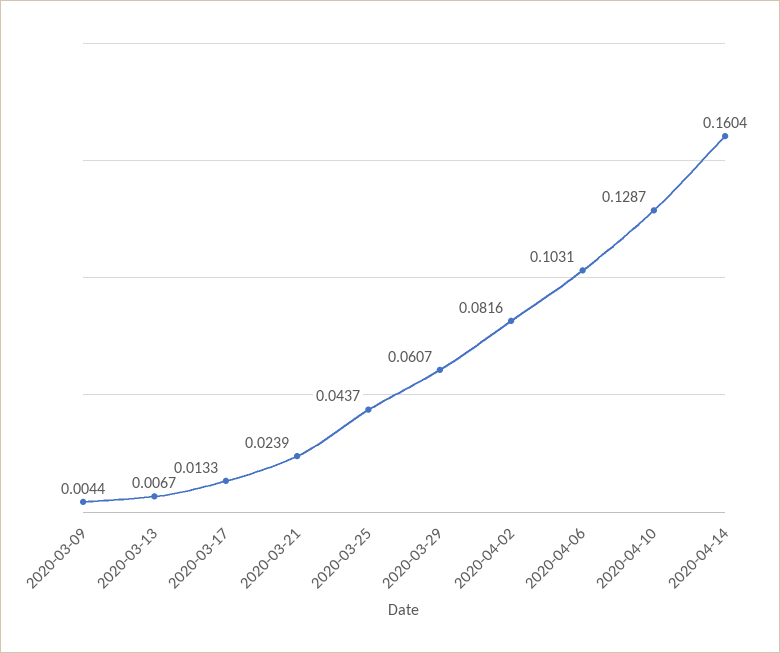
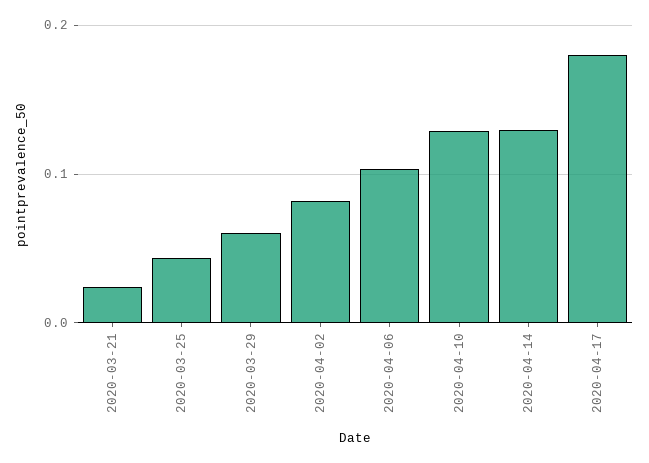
2020-03-09: 0.0044 -> none
2020-03-13: 0.0067 -> none
2020-03-17: 0.0133 -> none
2020-04-14: 0.1604 -> 0.13
2020-04-17: none -> 0.18

